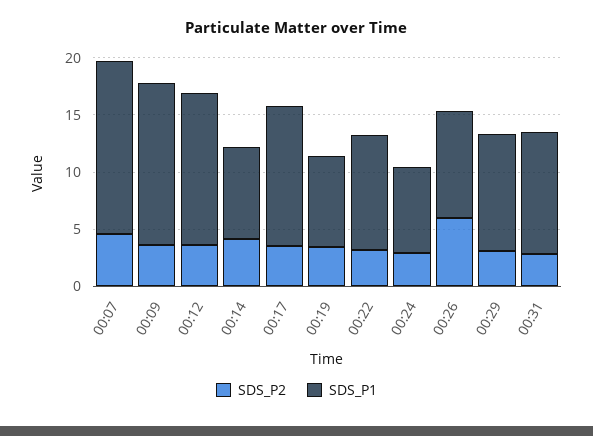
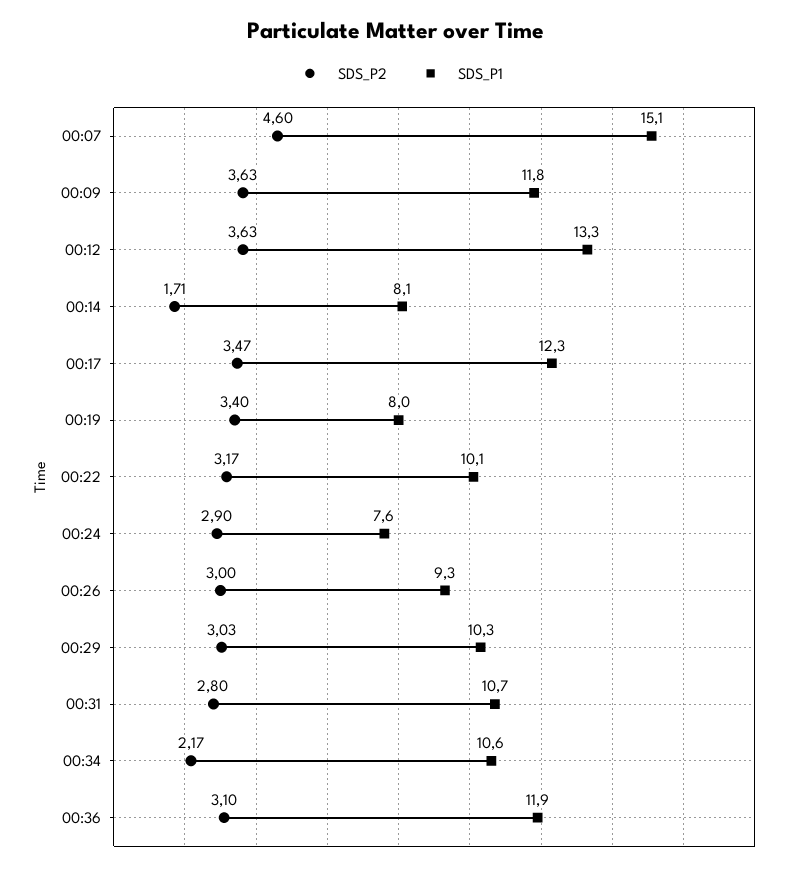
SDS_P1, 00:09: 14 -> 11.8
SDS_P2, 00:14: 4 -> 1.71
SDS_P2, 00:26: 6 -> 3
SDS_P2, 00:34: none -> 2.17
SDS_P1, 00:34: none -> 10.6
SDS_P2, 00:36: none -> 3.1
SDS_P1, 00:36: none -> 11.9

